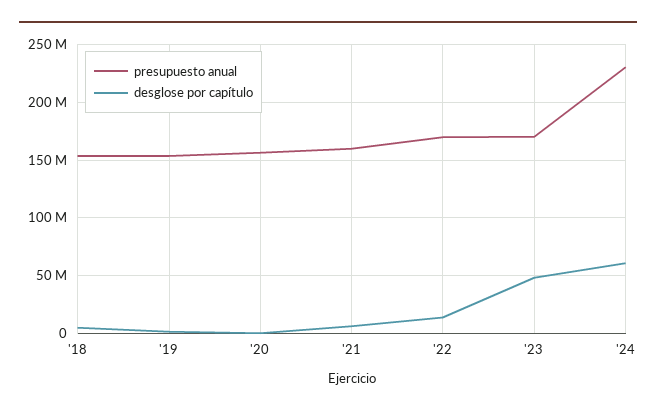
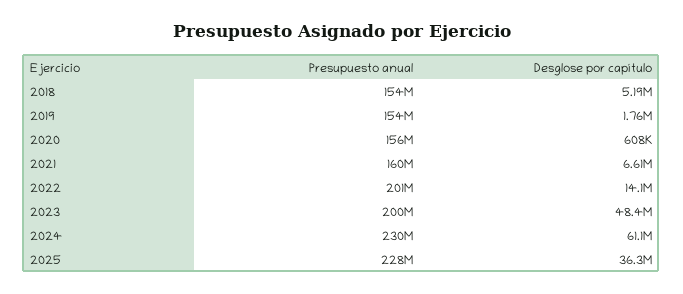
presupuesto anual, '22: 170000000 -> 201000000
presupuesto anual, '23: 170000000 -> 200000000
presupuesto anual, 2025: none -> 228000000
desglose por capítulo, 2025: none -> 36300000

